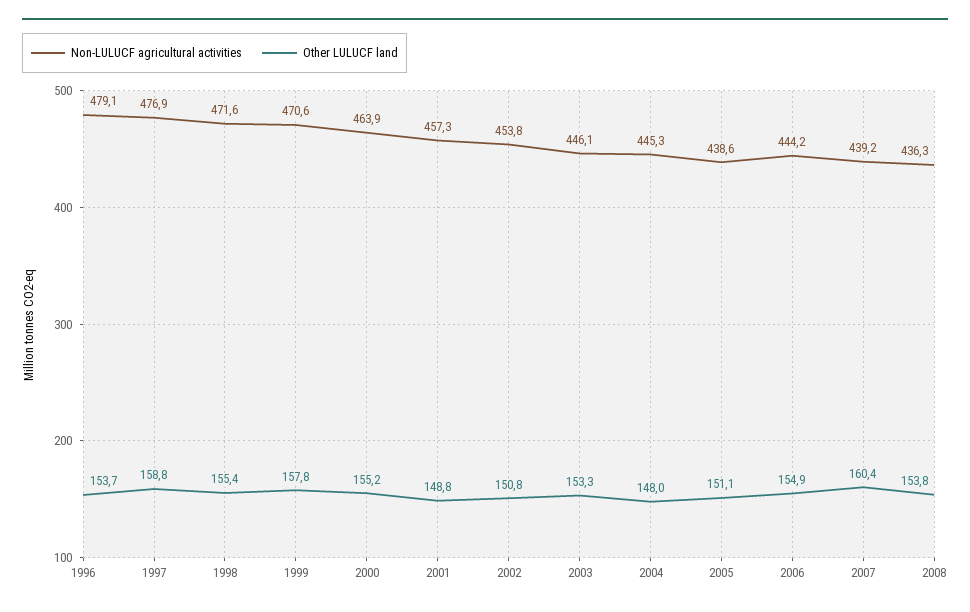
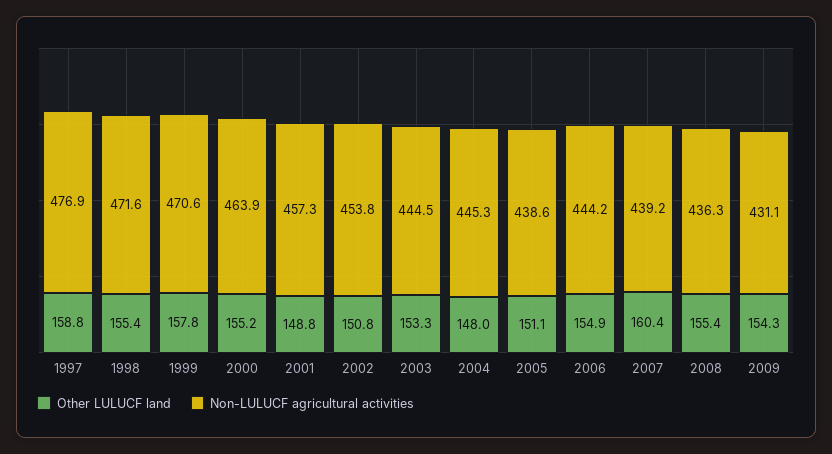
Non-LULUCF agricultural activities, 1996: 479.1 -> none
Other LULUCF land, 1996: 153.7 -> none
Non-LULUCF agricultural activities, 2003: 446.1 -> 444.5
Other LULUCF land, 2008: 153.8 -> 155.4
Other LULUCF land, 2009: none -> 154.3
Non-LULUCF agricultural activities, 2009: none -> 431.1

